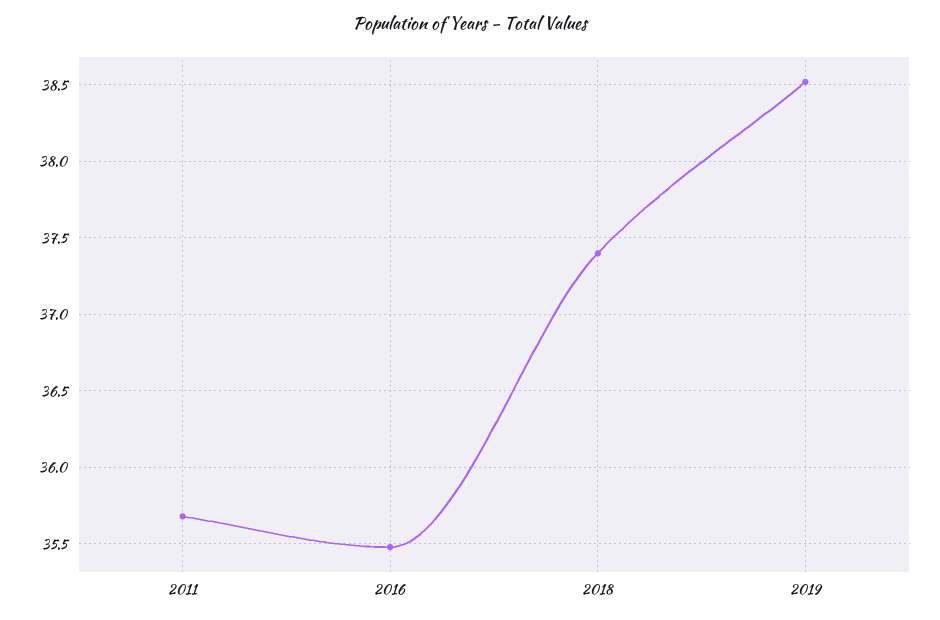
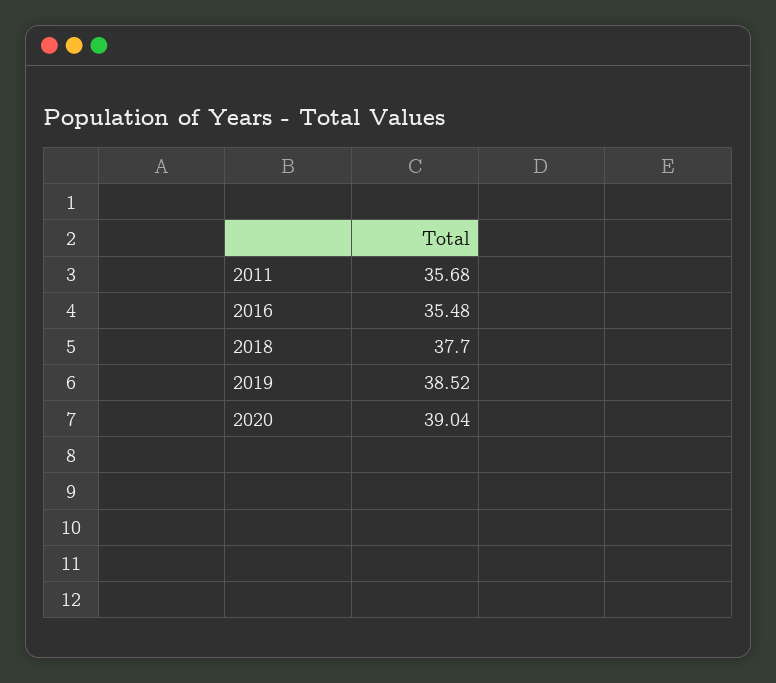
2018: 37.4 -> 37.7
2020: none -> 39.04

